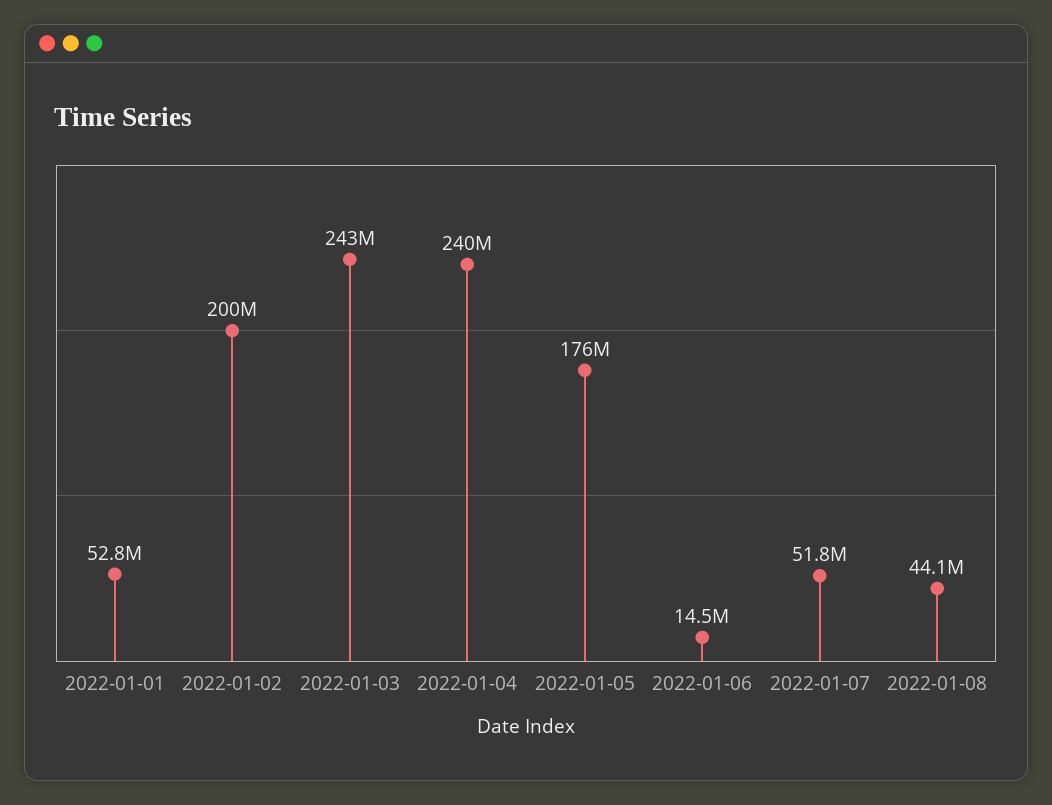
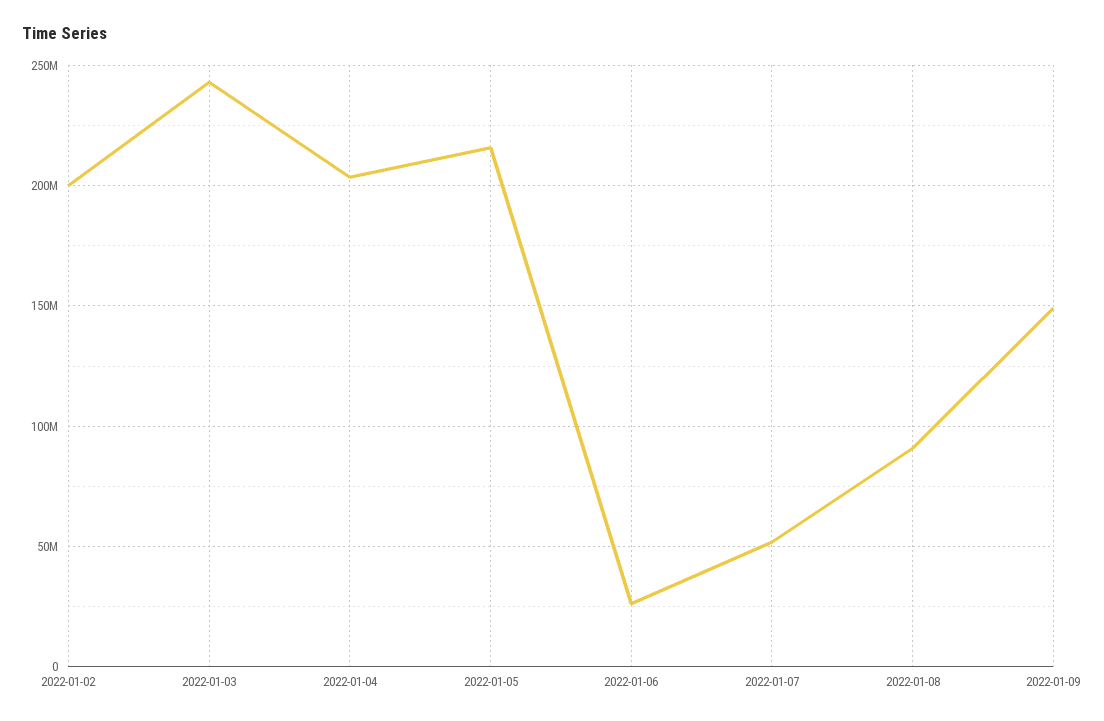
2022-01-01: 52800000 -> none
2022-01-04: 240000000 -> 205000000
2022-01-05: 176000000 -> 215000000
2022-01-06: 14500000 -> 25000000
2022-01-08: 44100000 -> 90000000
2022-01-09: none -> 150000000

